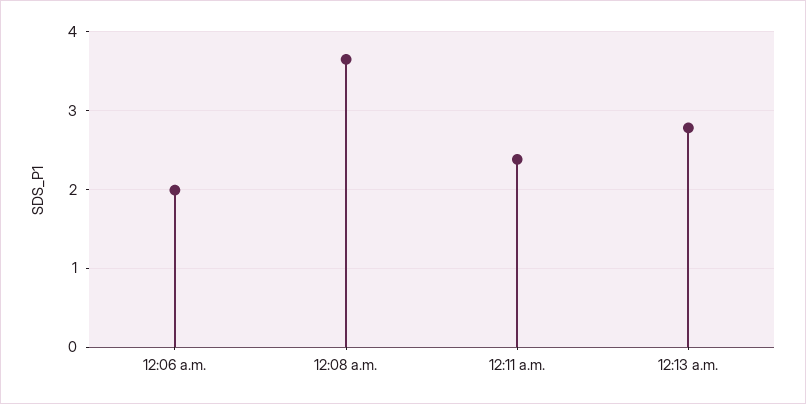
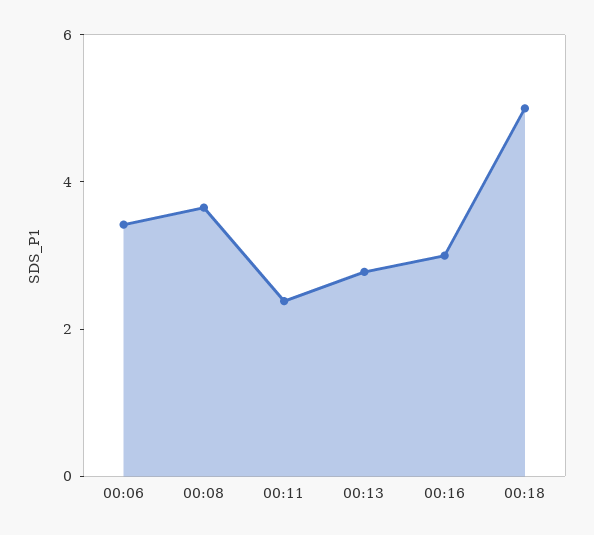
12:06 a.m.: 2 -> 3.5
00:16: none -> 3
00:18: none -> 5

